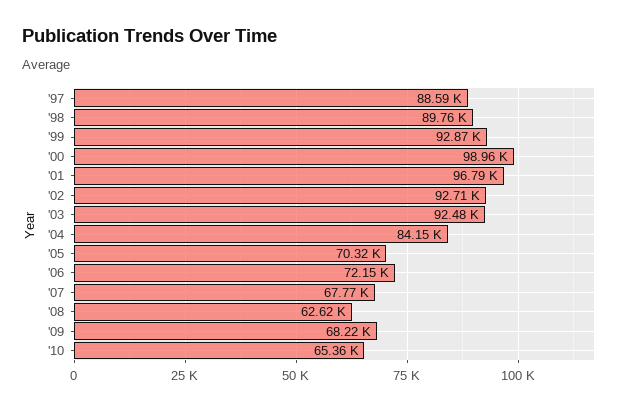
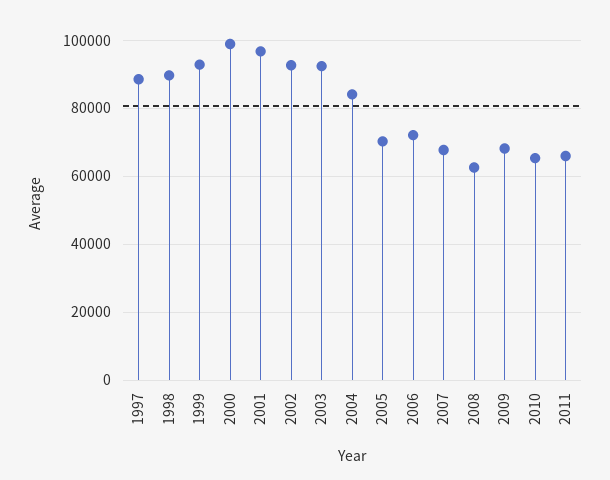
2011: none -> 66000

